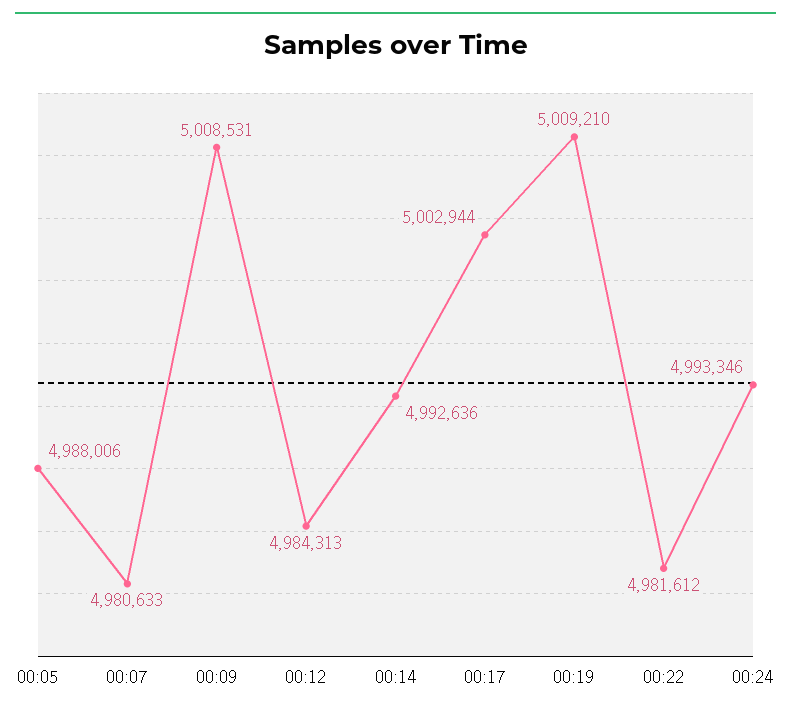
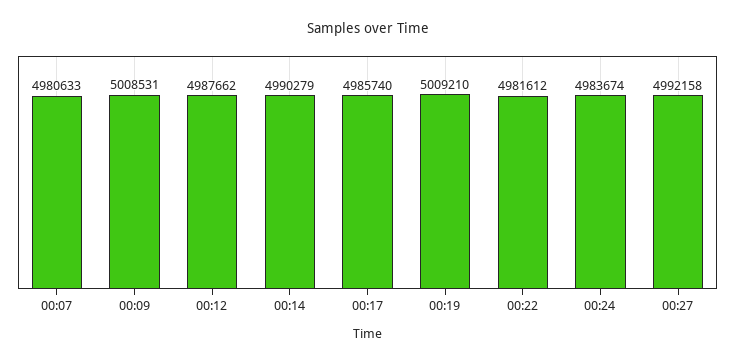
00:05: 4988006 -> none
00:12: 4984313 -> 4987662
00:14: 4992636 -> 4990279
00:17: 5002944 -> 4985740
00:24: 4993346 -> 4983674
00:27: none -> 4992158

